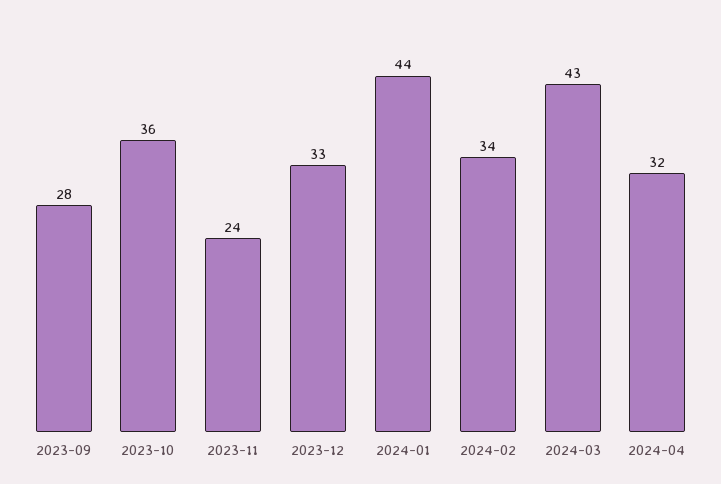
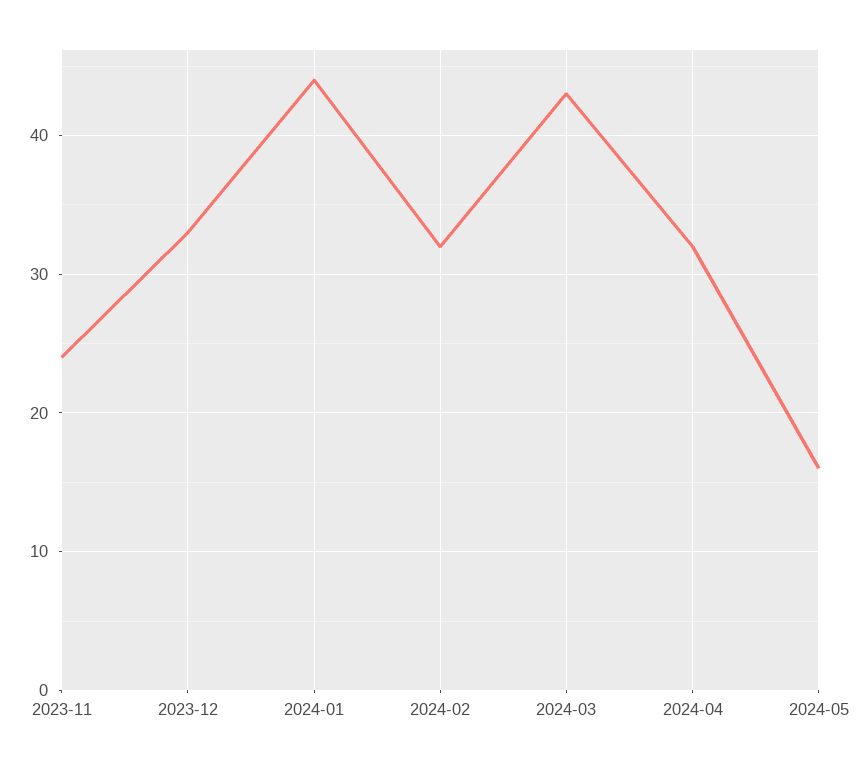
2023-09: 28 -> none
2023-10: 36 -> none
2024-02: 34 -> 32
2024-05: none -> 16

